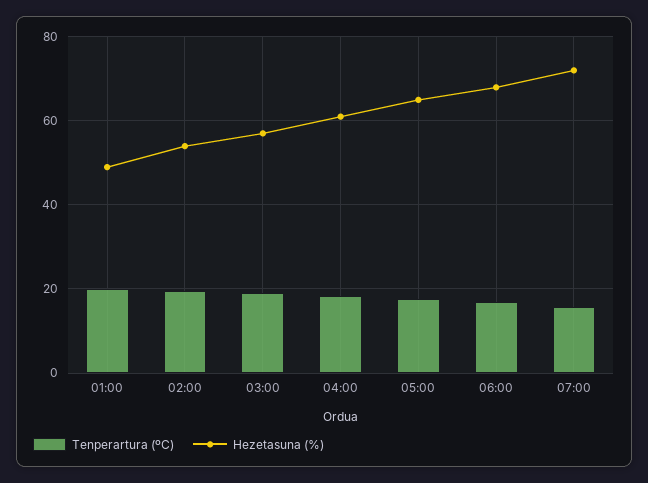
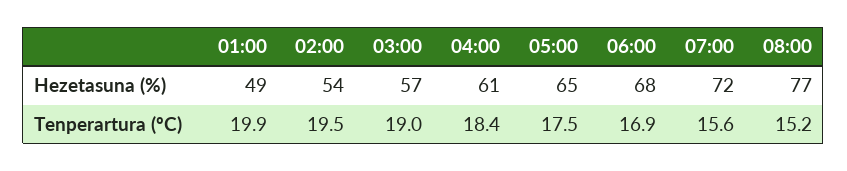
Hezetasuna (%), 08:00: none -> 77
Tenperartura (ºC), 08:00: none -> 15.2

